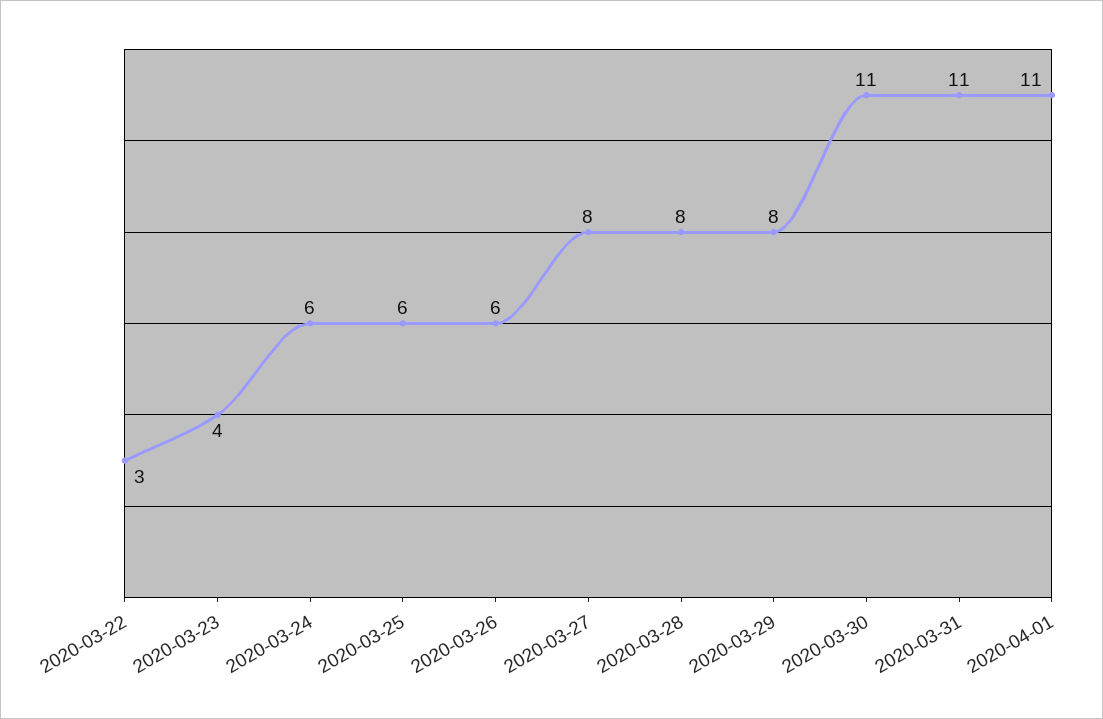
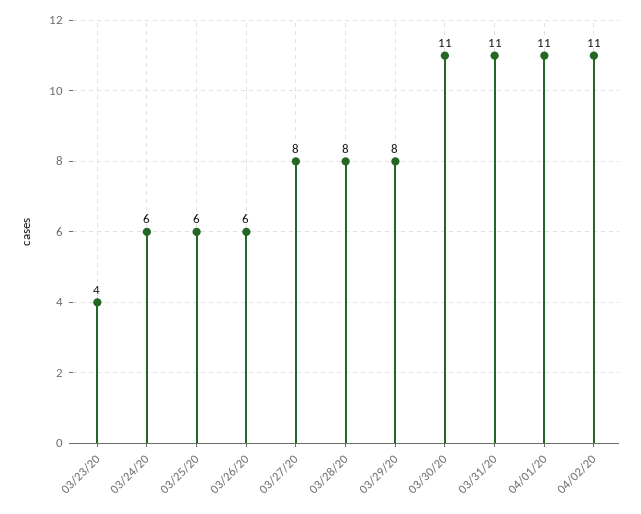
2020-03-22: 3 -> none
04/02/20: none -> 11

